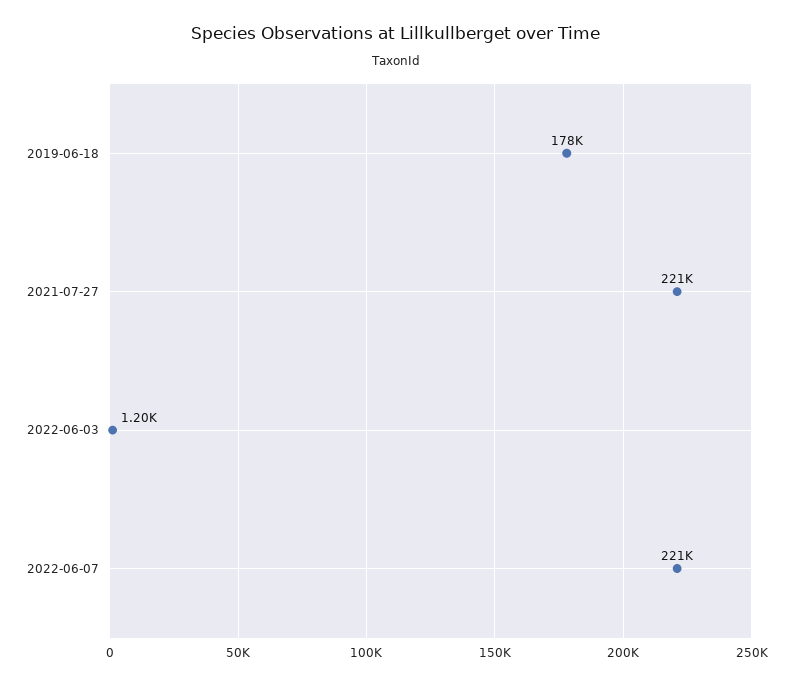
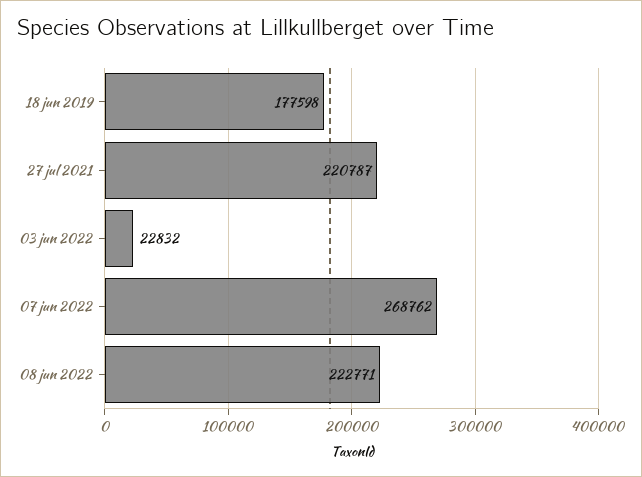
2022-06-03: 1200 -> 22832
2022-06-07: 221000 -> 268762
08 jun 2022: none -> 222771

